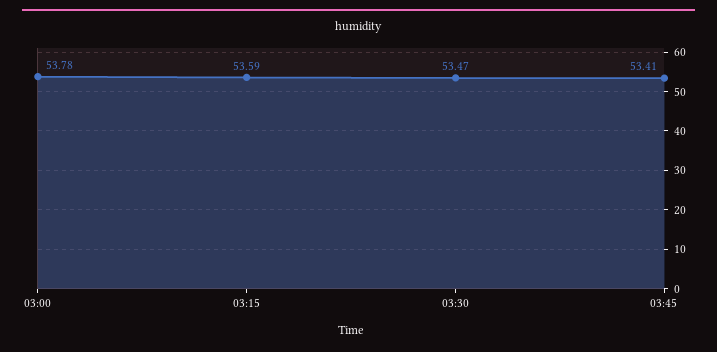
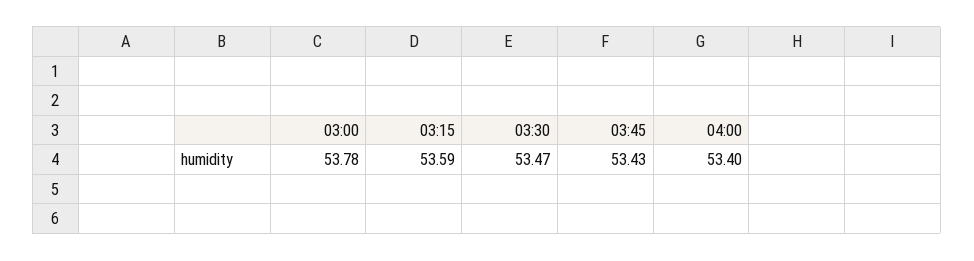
03:45: 53.41 -> 53.43
04:00: none -> 53.4

